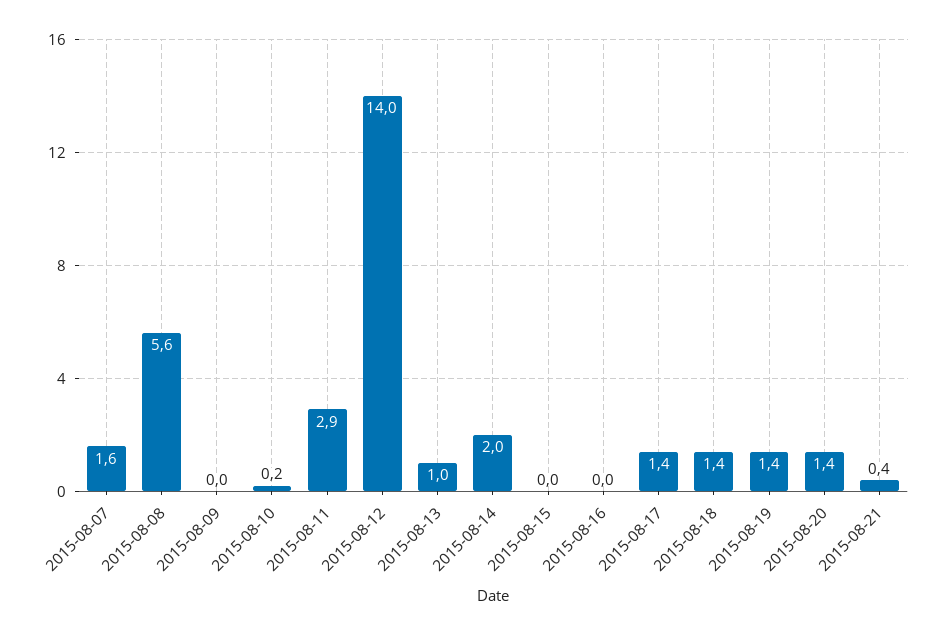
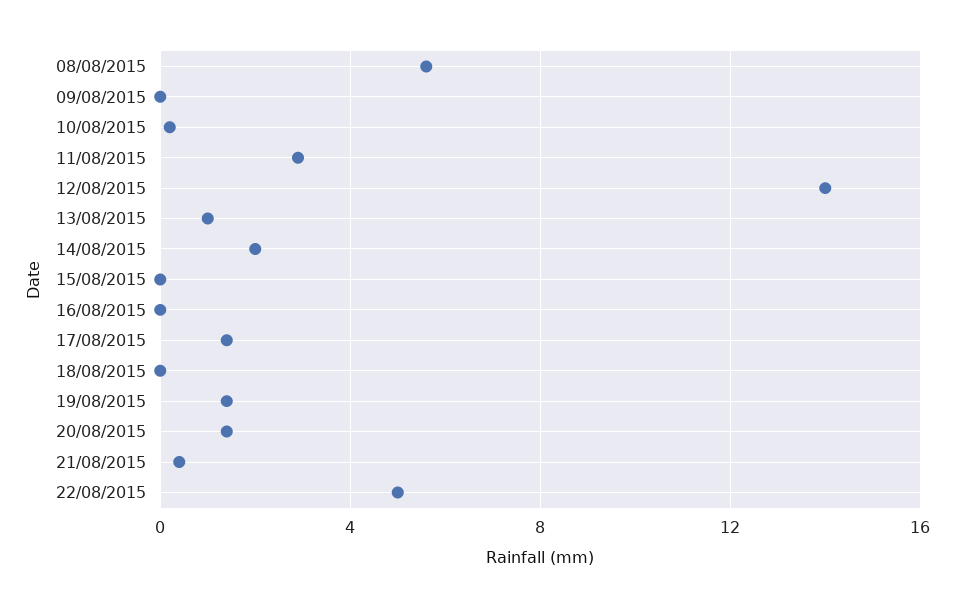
2015-08-07: 1.6 -> none
2015-08-18: 1.4 -> 0
22/08/2015: none -> 5

